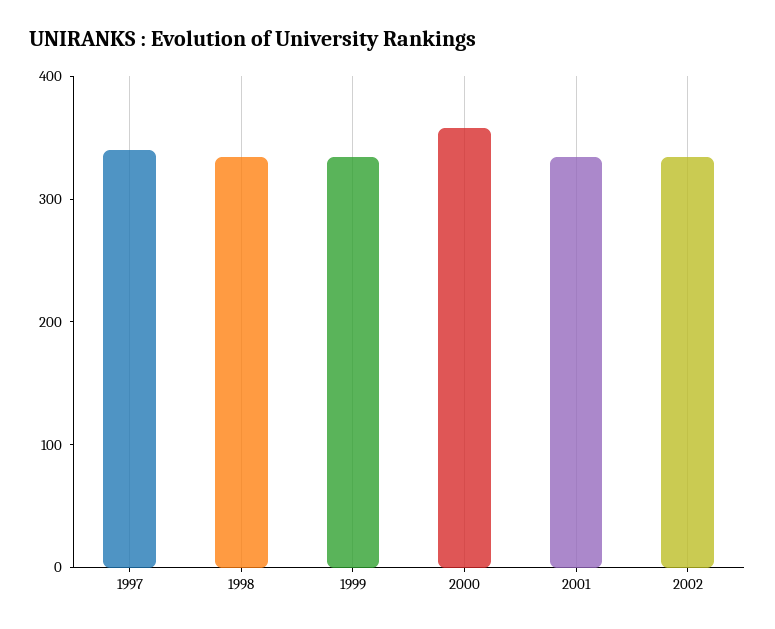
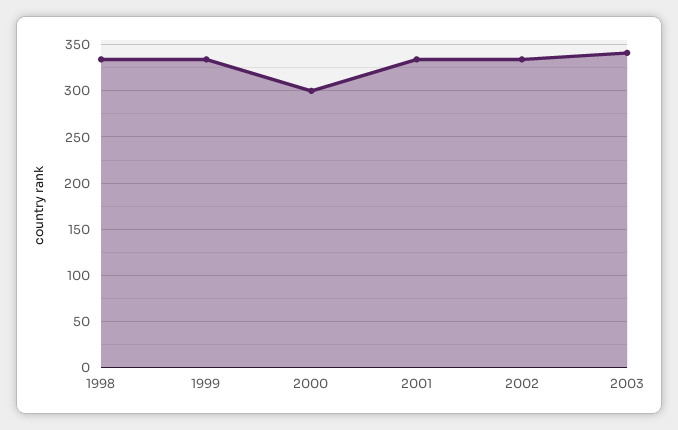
1997: 340 -> none
2000: 360 -> 300
2003: none -> 340

